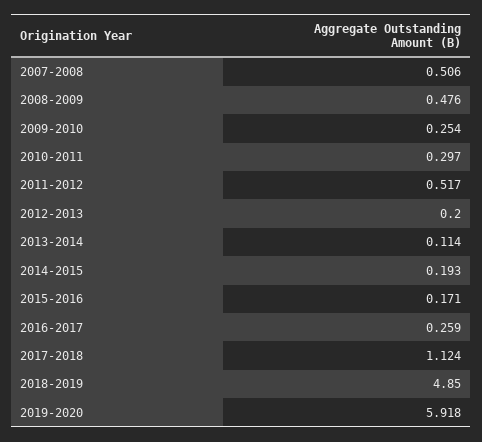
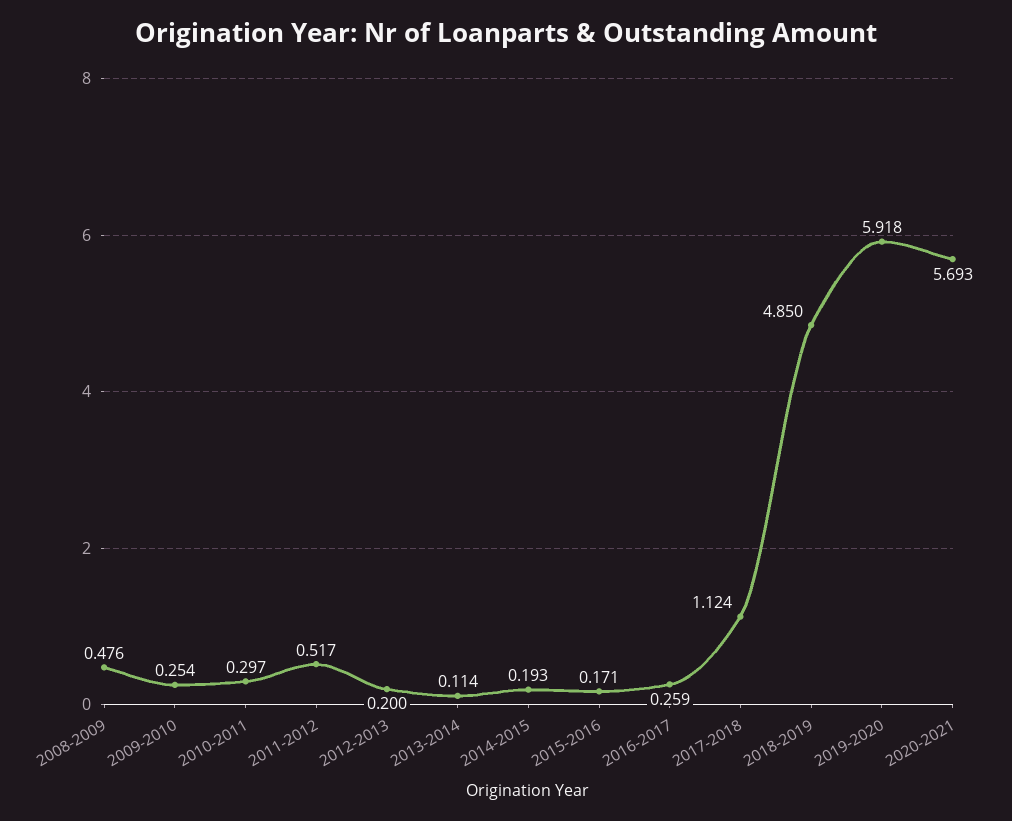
2007-2008: 0.506 -> none
2020-2021: none -> 5.693

